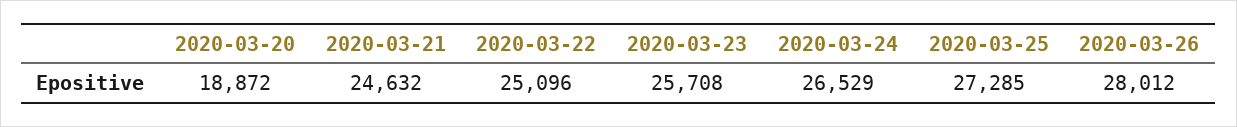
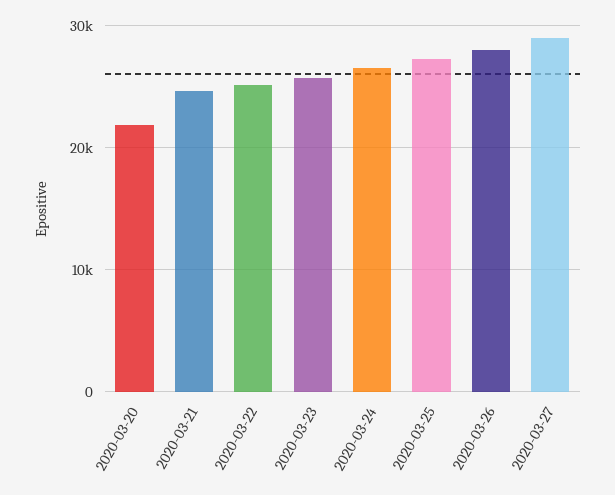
2020-03-20: 18872 -> 22000
2020-03-27: none -> 29000

